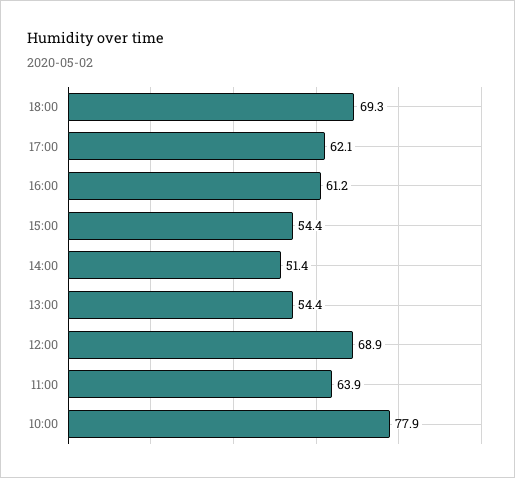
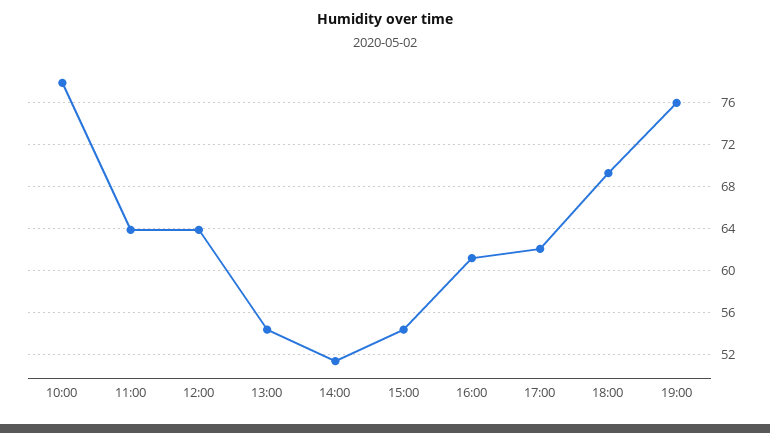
12:00: 68.9 -> 64
19:00: none -> 76

